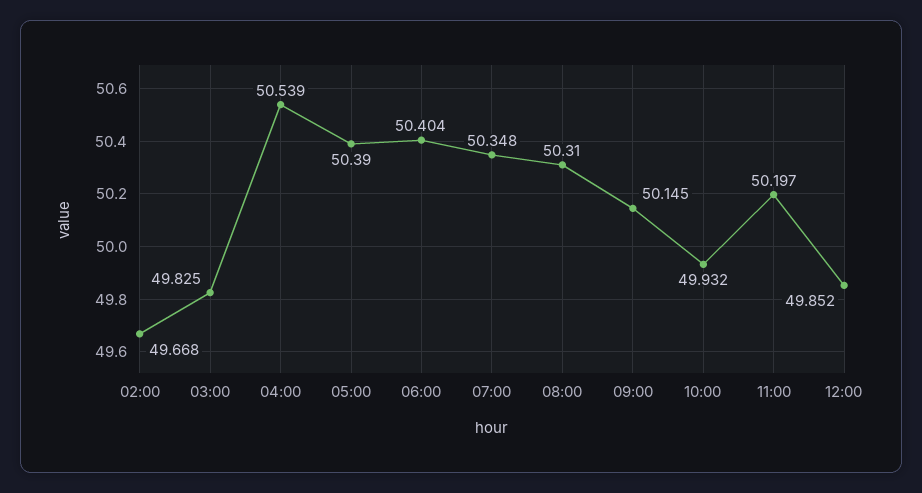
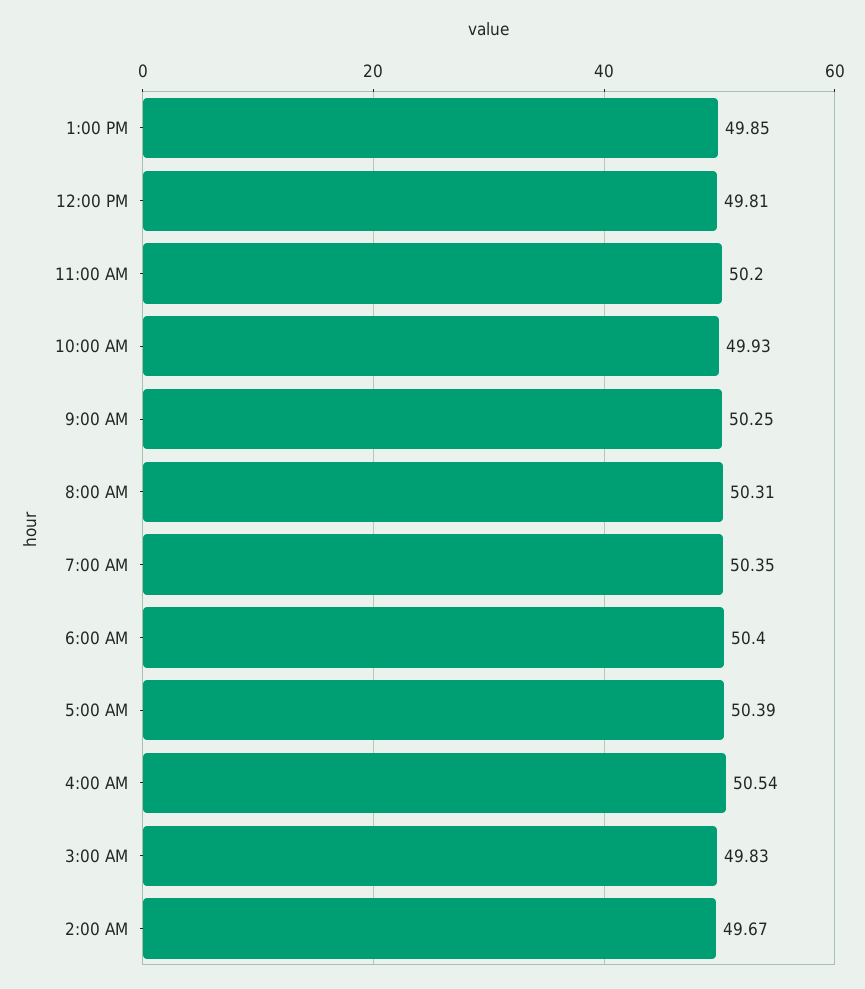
09:00: 50.145 -> 50.25
12:00: 49.852 -> 49.81
1:00 PM: none -> 49.85

